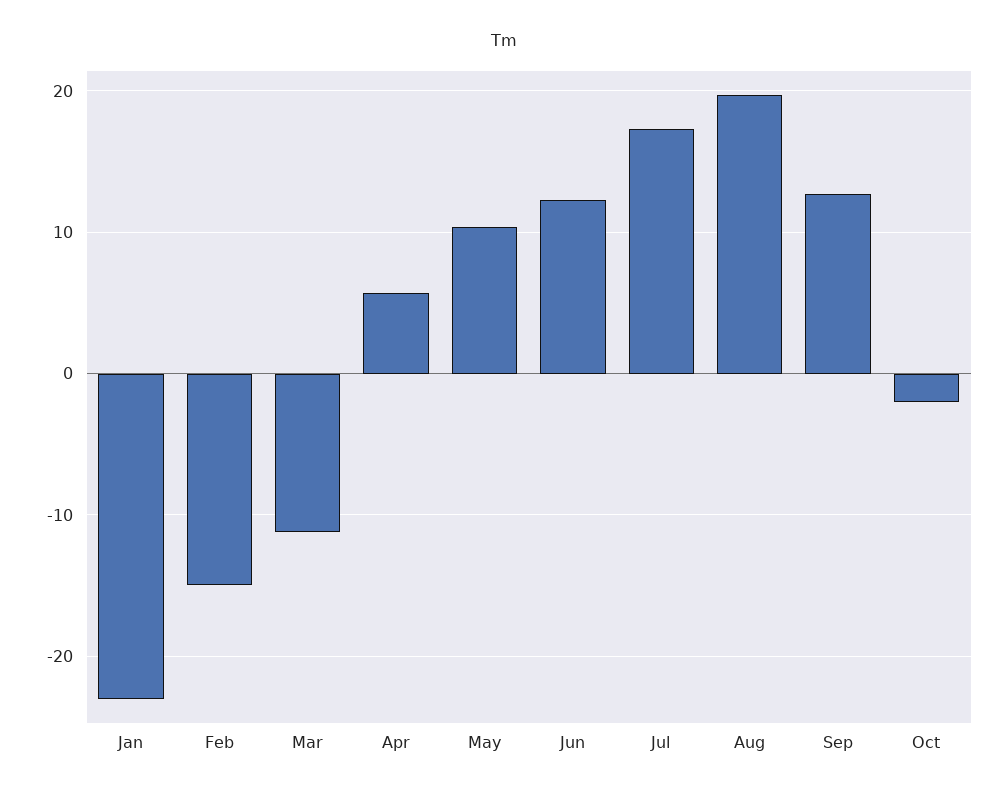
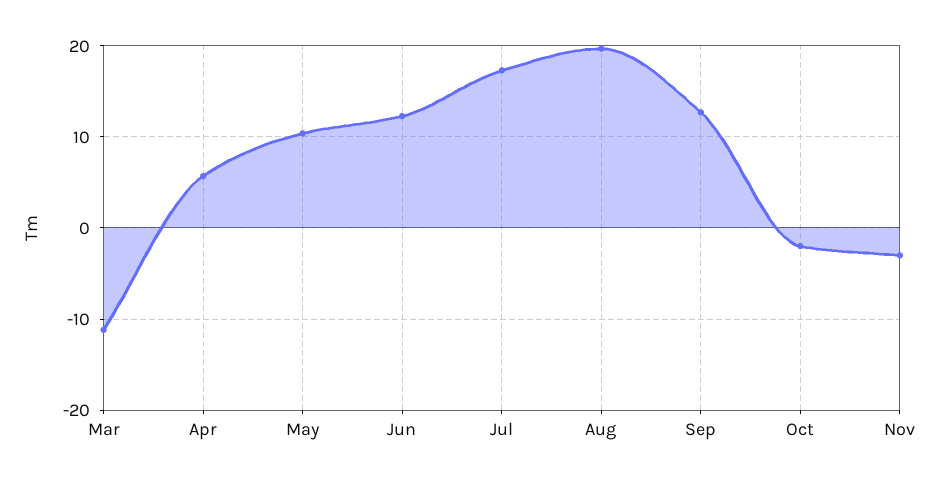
Jan: -23 -> none
Feb: -15 -> none
Nov: none -> -3

